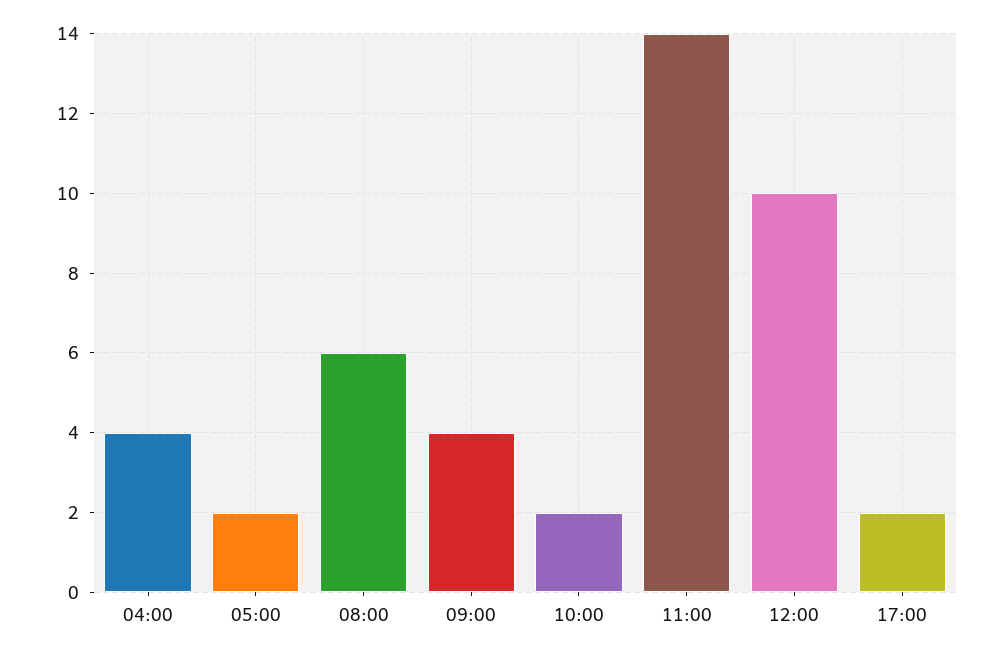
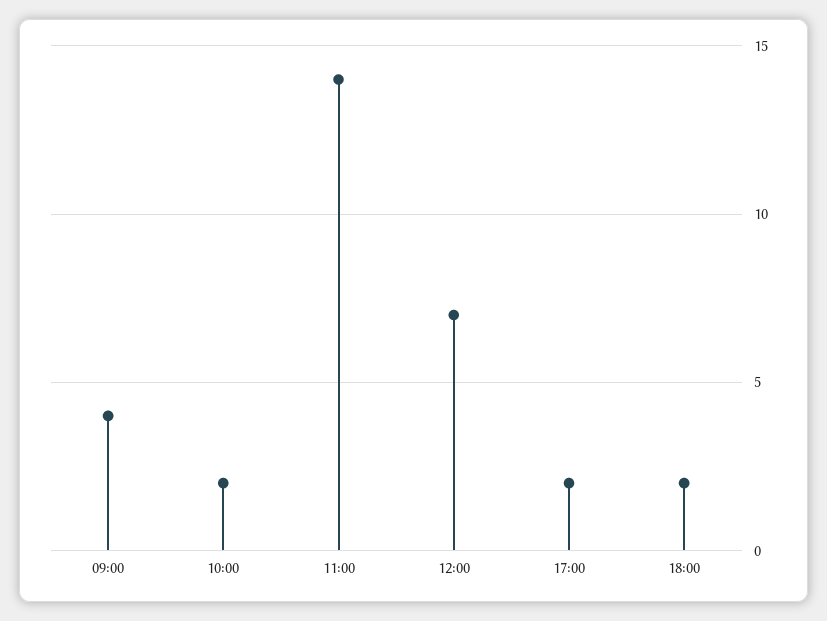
04:00: 4 -> none
05:00: 2 -> none
08:00: 6 -> none
12:00: 10 -> 7
18:00: none -> 2

